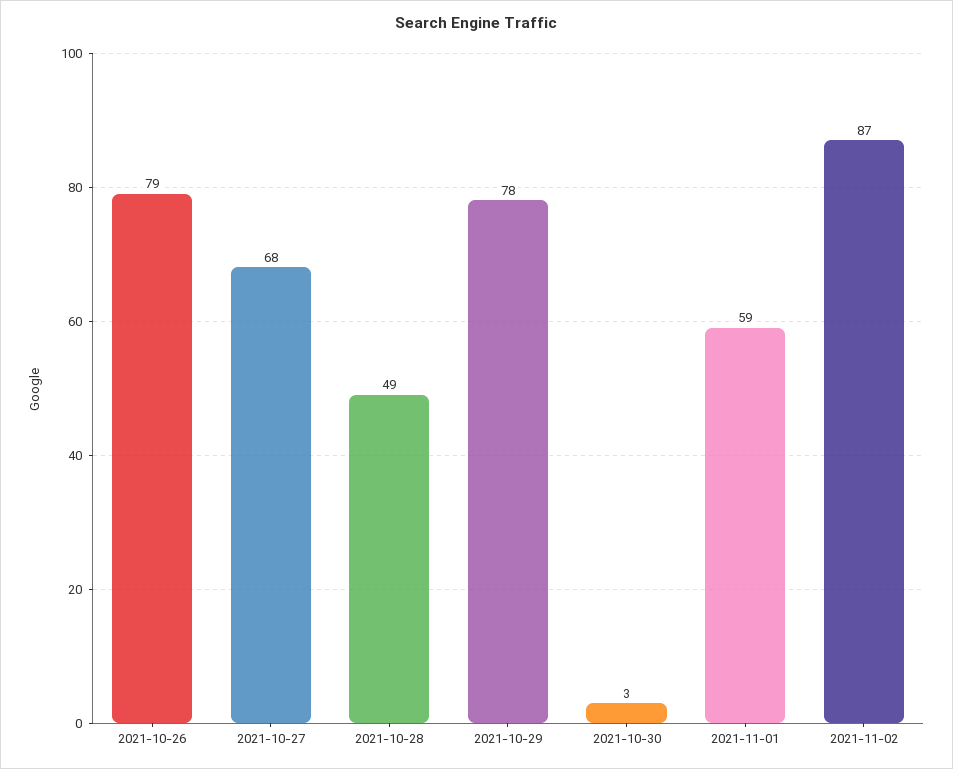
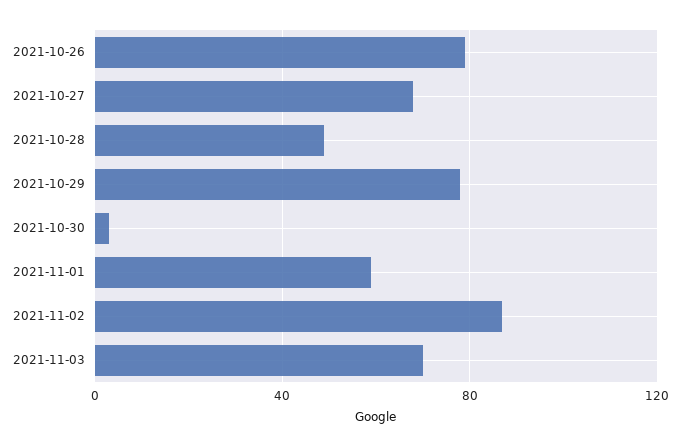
2021-11-03: none -> 70

